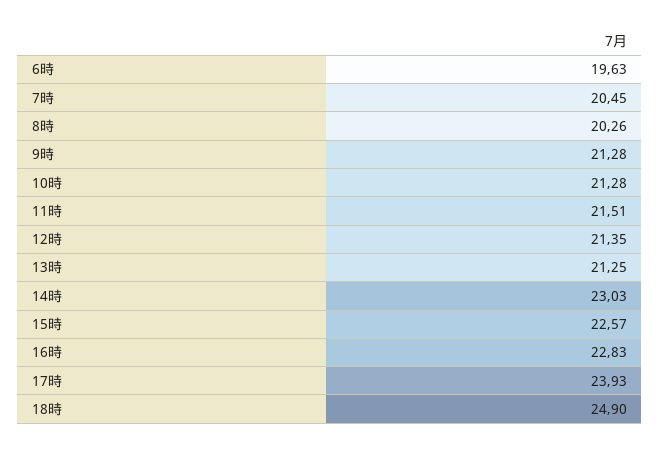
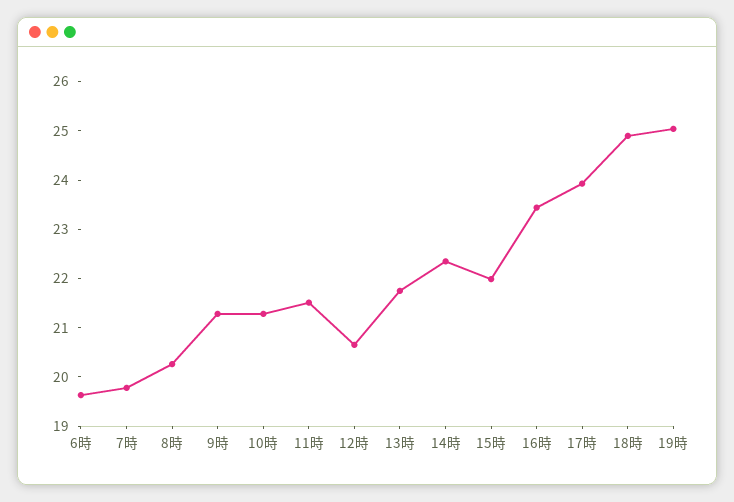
7時: 20.45 -> 19.8
12時: 21.35 -> 20.6
13時: 21.25 -> 21.8
14時: 23.03 -> 22.4
15時: 22.57 -> 22
16時: 22.83 -> 23.4
19時: none -> 25

